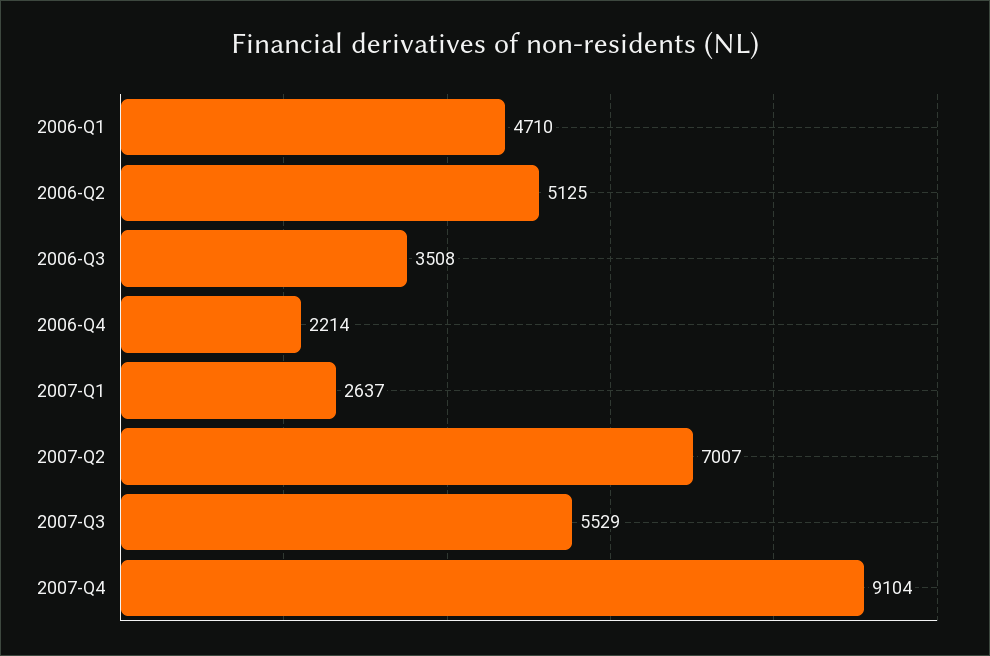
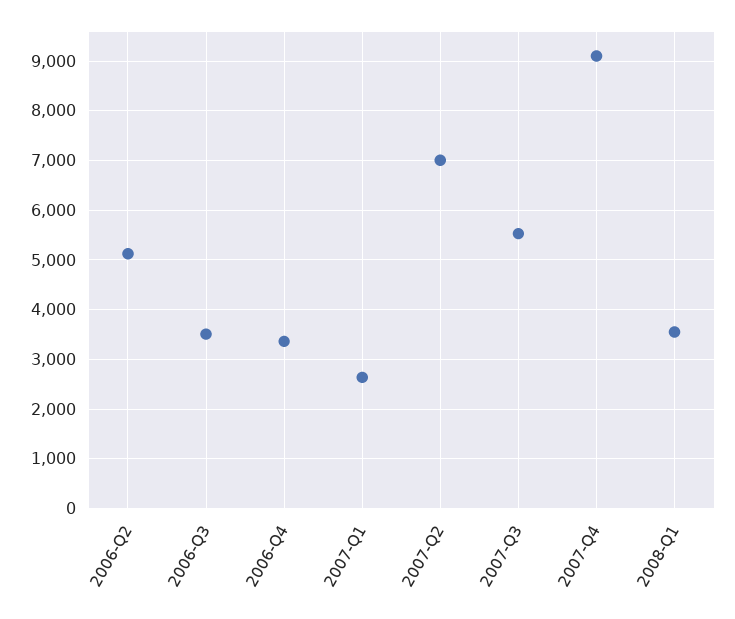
2006-Q1: 4710 -> none
2006-Q4: 2214 -> 3400
2008-Q1: none -> 3600

